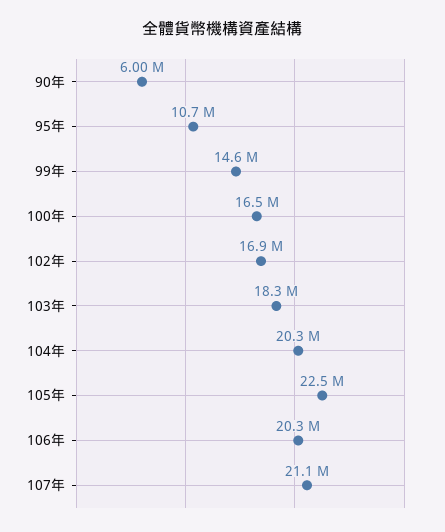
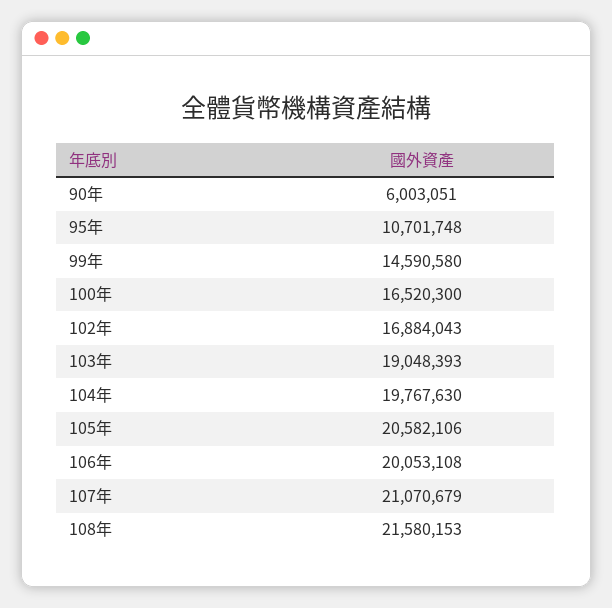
103年: 18300000 -> 19048393
104年: 20300000 -> 19767630
105年: 22500000 -> 20582106
106年: 20300000 -> 20053108
108年: none -> 21580153

